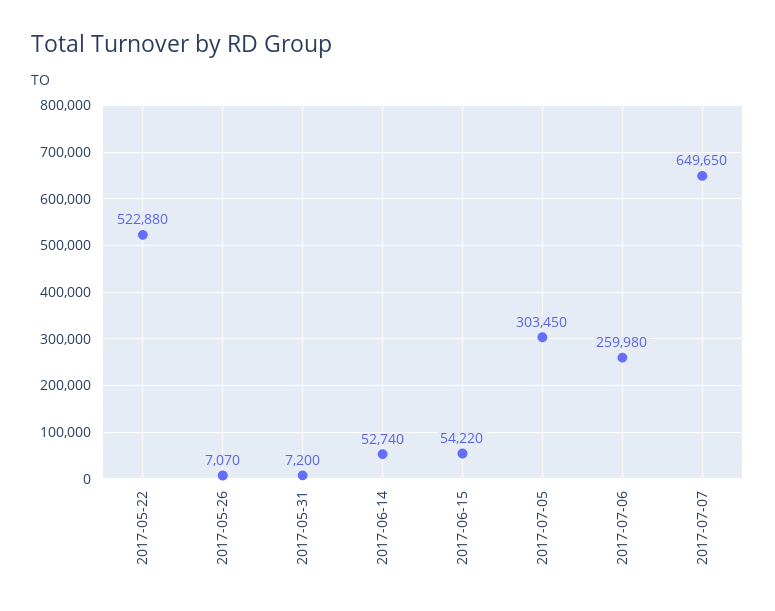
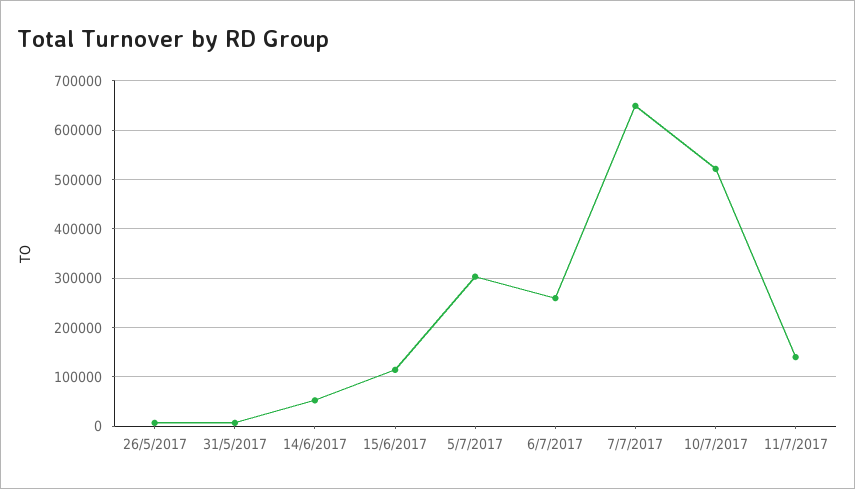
2017-05-22: 522880 -> none
2017-06-15: 54220 -> 120000
10/7/2017: none -> 520000
11/7/2017: none -> 140000

